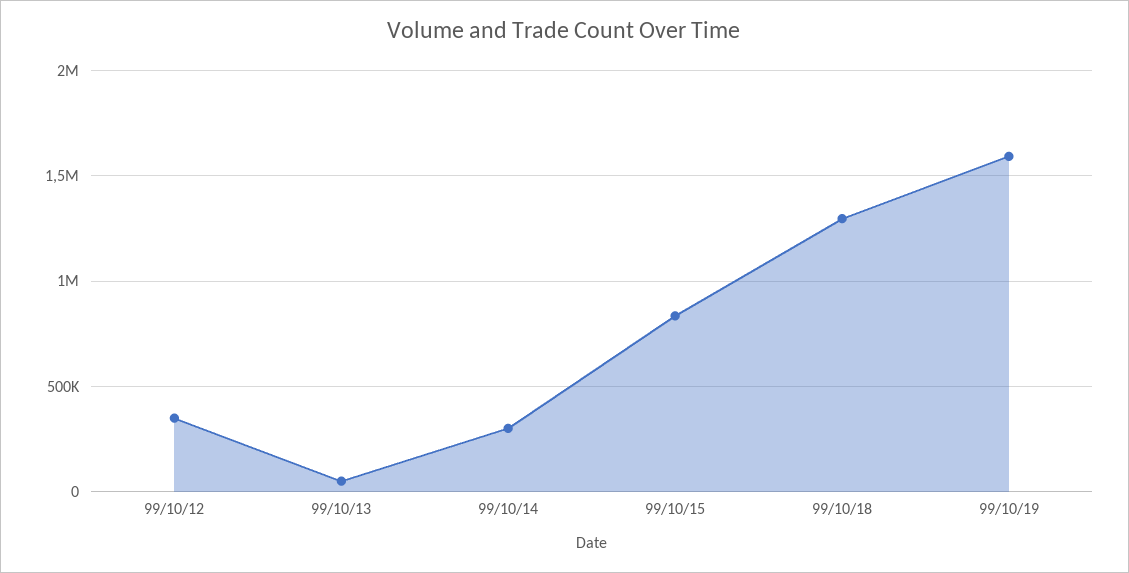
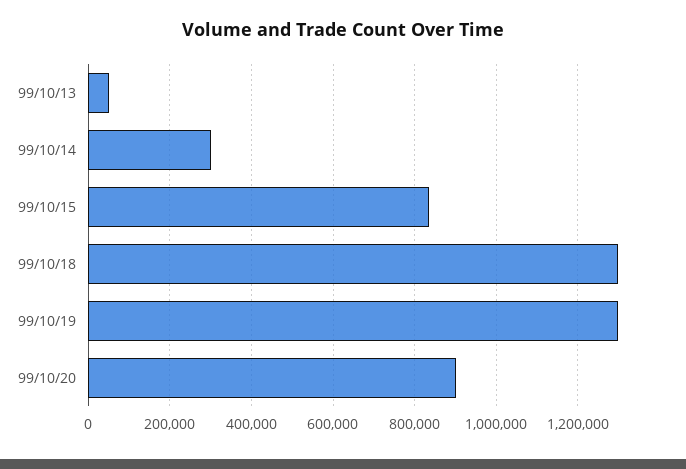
99/10/12: 350000 -> none
99/10/19: 1600000 -> 1300000
99/10/20: none -> 900000

